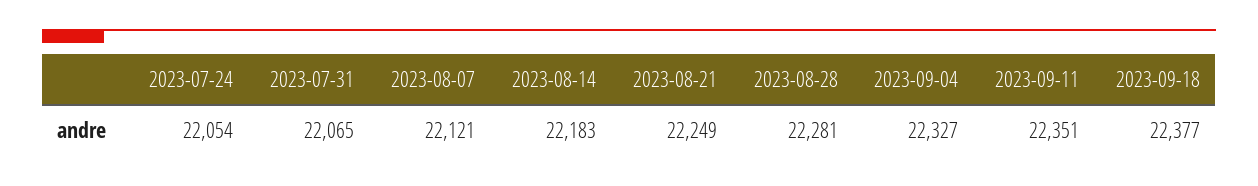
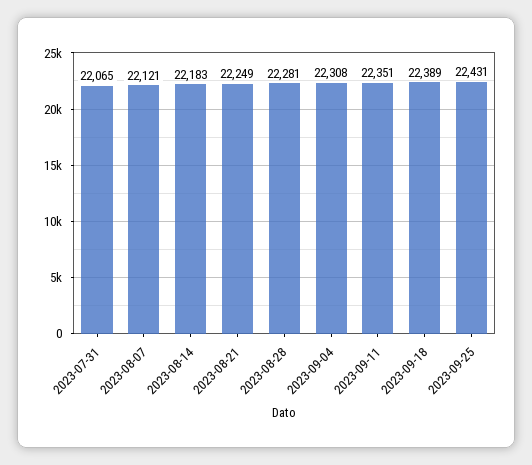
2023-07-24: 22054 -> none
2023-09-04: 22327 -> 22308
2023-09-18: 22377 -> 22389
2023-09-25: none -> 22431

